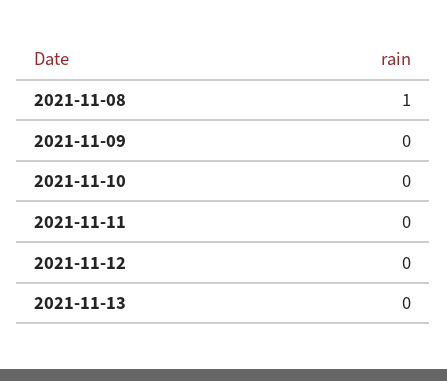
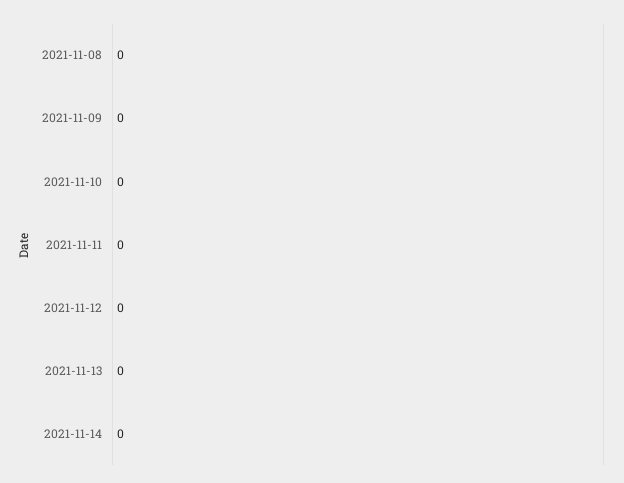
2021-11-08: 1 -> 0
2021-11-14: none -> 0

